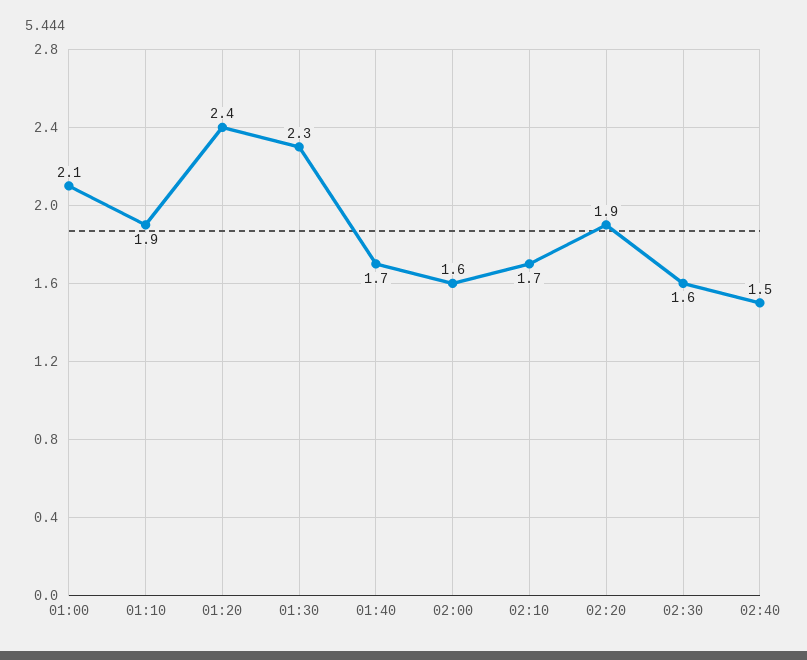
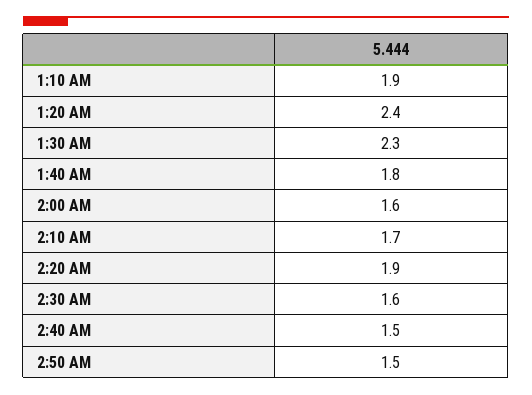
01:00: 2.1 -> none
01:40: 1.7 -> 1.8
2:50 AM: none -> 1.5

